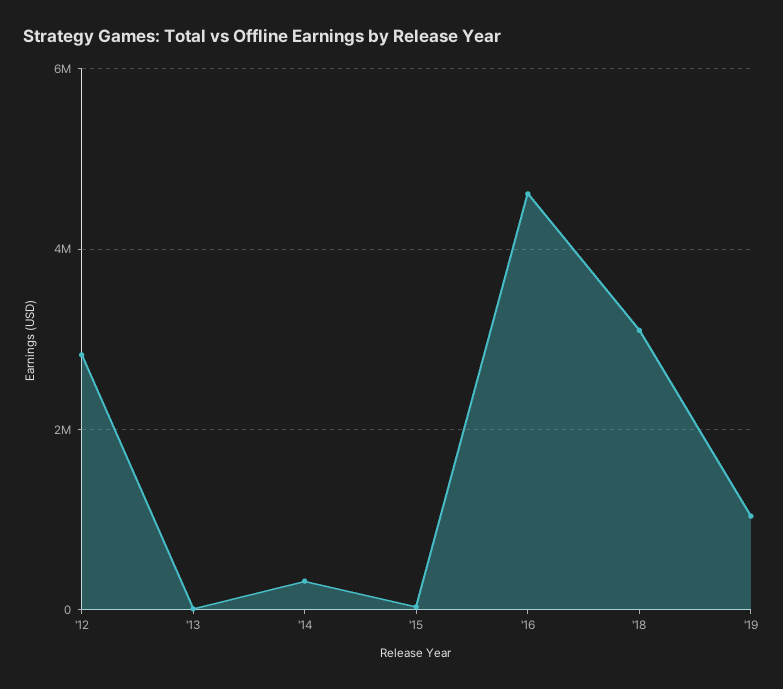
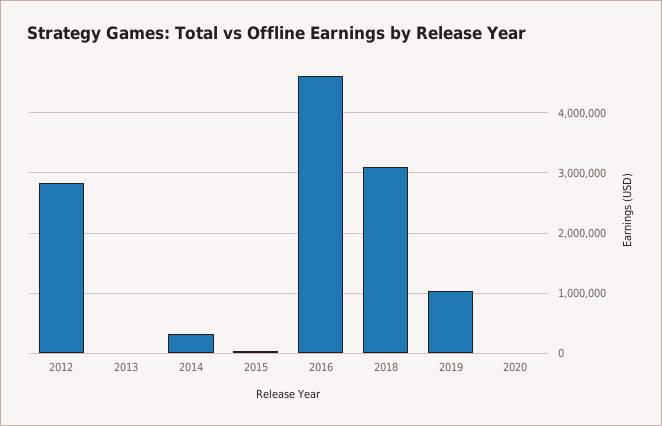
2020: none -> 0

